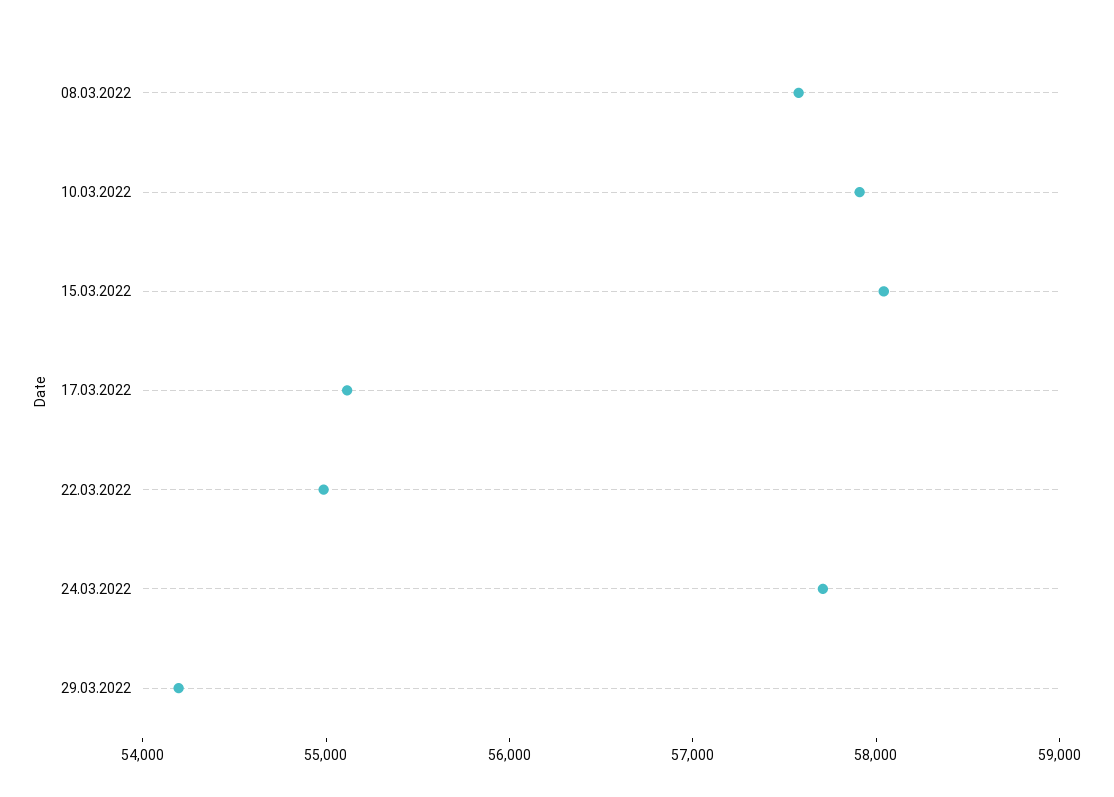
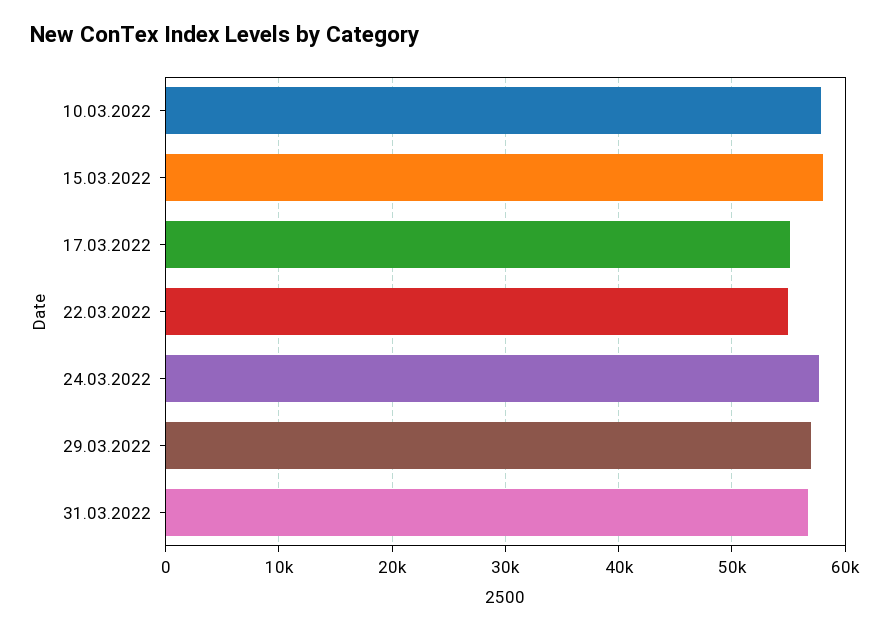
08.03.2022: 57600 -> none
29.03.2022: 54200 -> 57000
31.03.2022: none -> 57000

